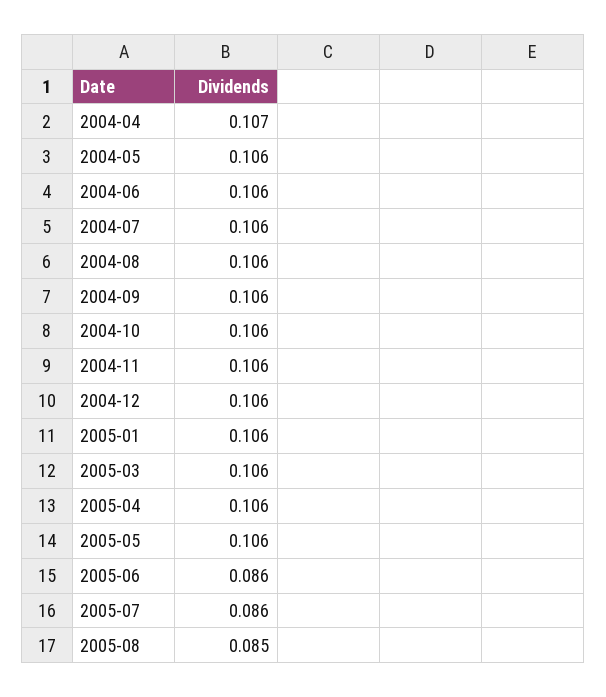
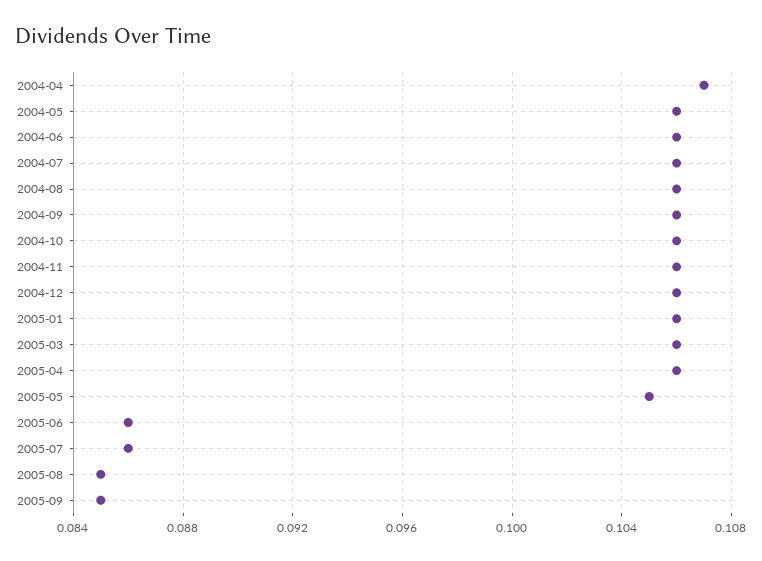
2005-05: 0.106 -> 0.105
2005-09: none -> 0.085

